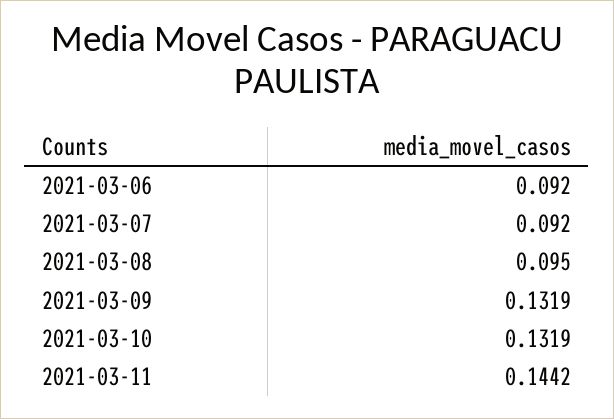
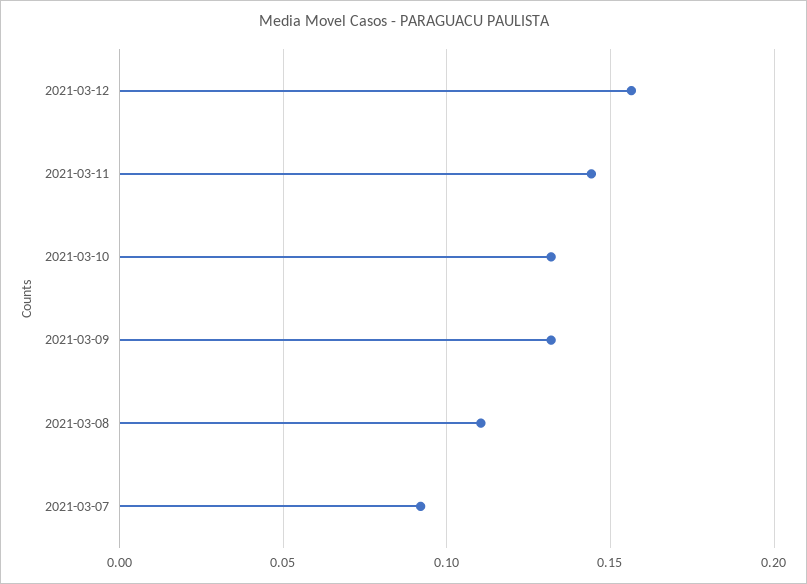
2021-03-06: 0.092 -> none
2021-03-08: 0.095 -> 0.11
2021-03-12: none -> 0.155

